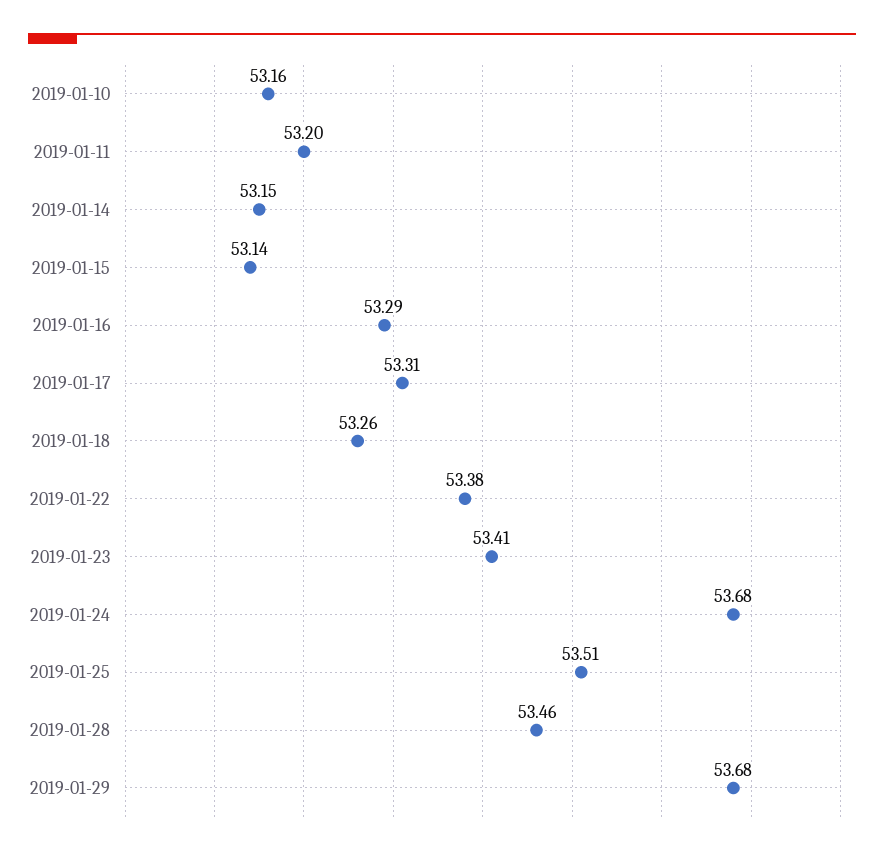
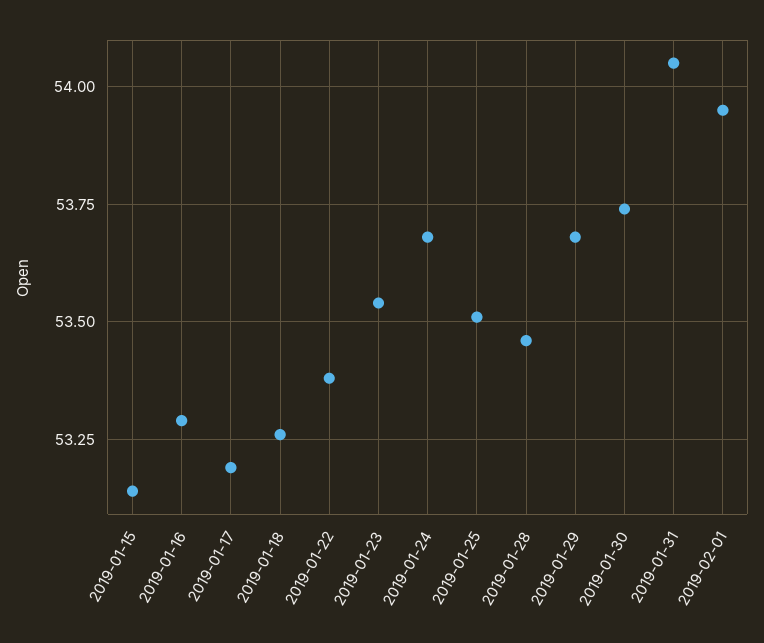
2019-01-10: 53.16 -> none
2019-01-11: 53.2 -> none
2019-01-14: 53.15 -> none
2019-01-17: 53.31 -> 53.2
2019-01-23: 53.41 -> 53.55
2019-01-30: none -> 53.75
2019-01-31: none -> 54.05
2019-02-01: none -> 53.95

